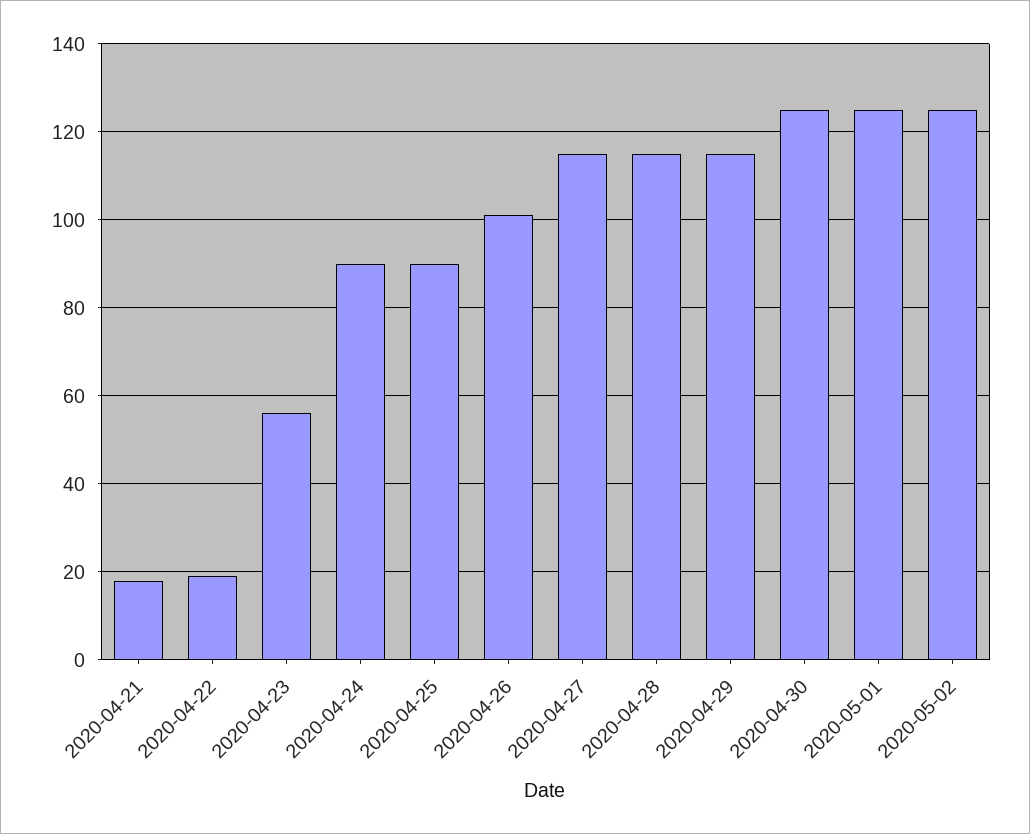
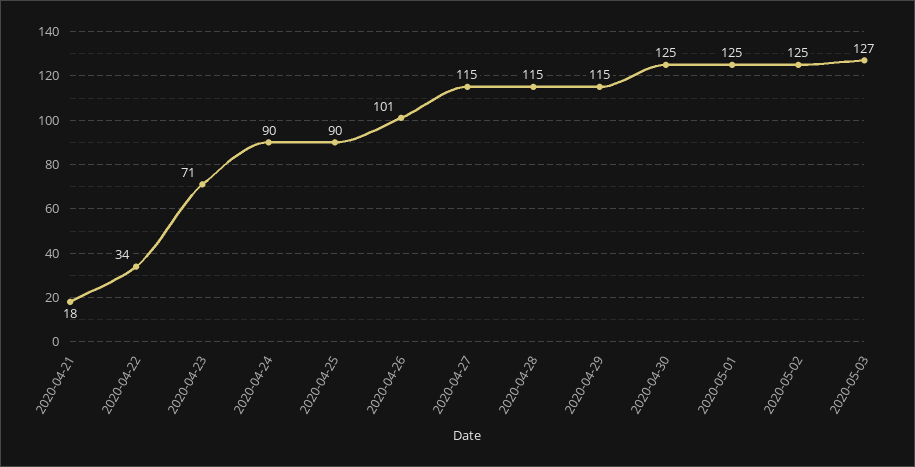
2020-04-22: 20 -> 34
2020-04-23: 55 -> 71
2020-05-03: none -> 127

